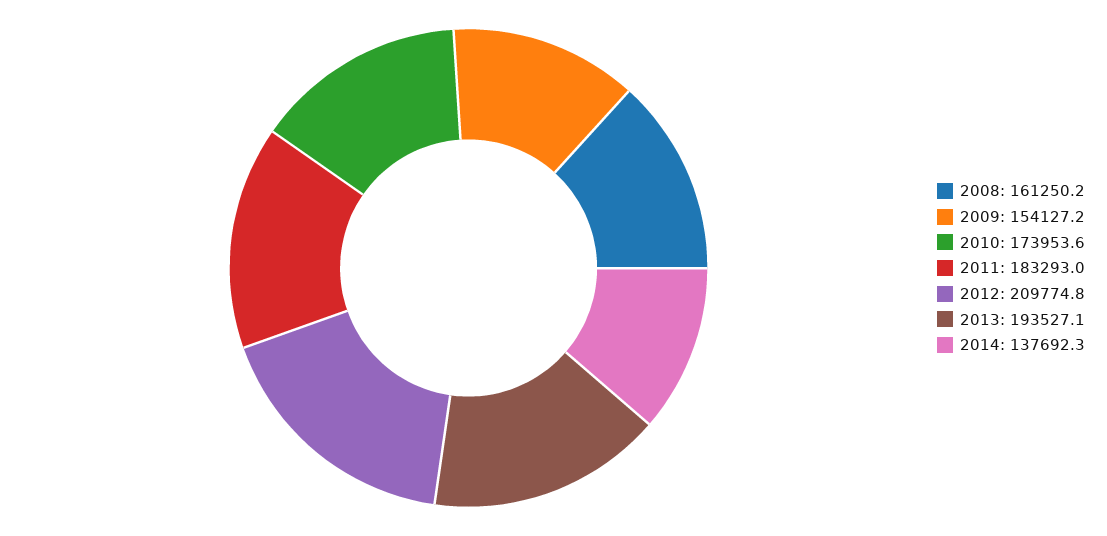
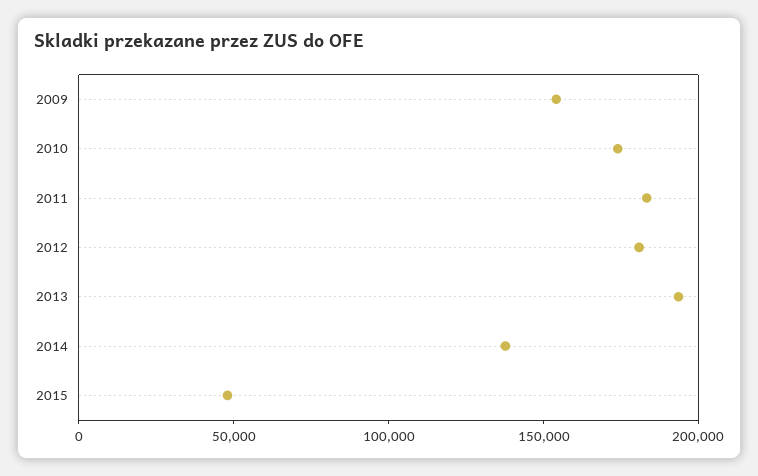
2008: 161250.2 -> none
2012: 209774.8 -> 180000
2015: none -> 50000

